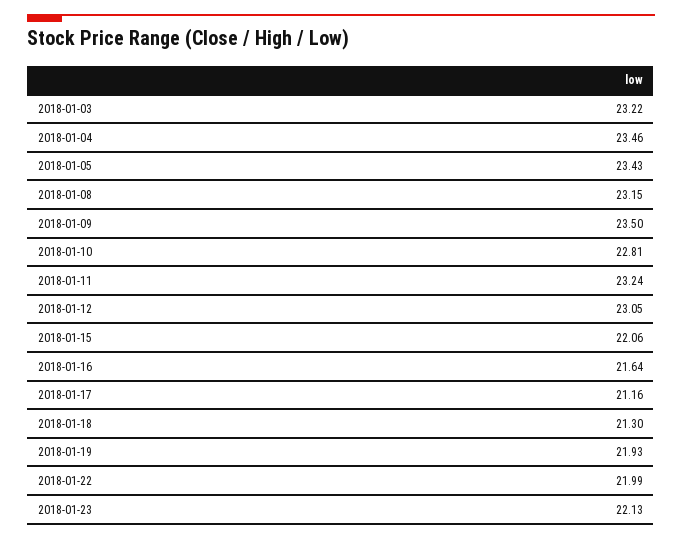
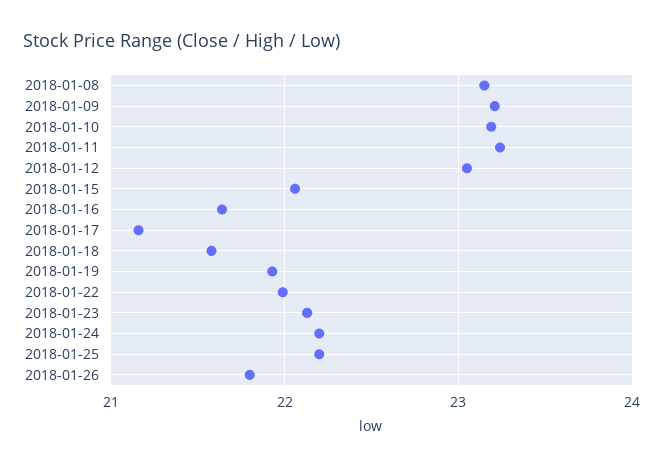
2018-01-03: 23.22 -> none
2018-01-04: 23.46 -> none
2018-01-05: 23.43 -> none
2018-01-09: 23.5 -> 23.2
2018-01-10: 22.81 -> 23.2
2018-01-18: 21.3 -> 21.6
2018-01-24: none -> 22.2
2018-01-25: none -> 22.2
2018-01-26: none -> 21.8

